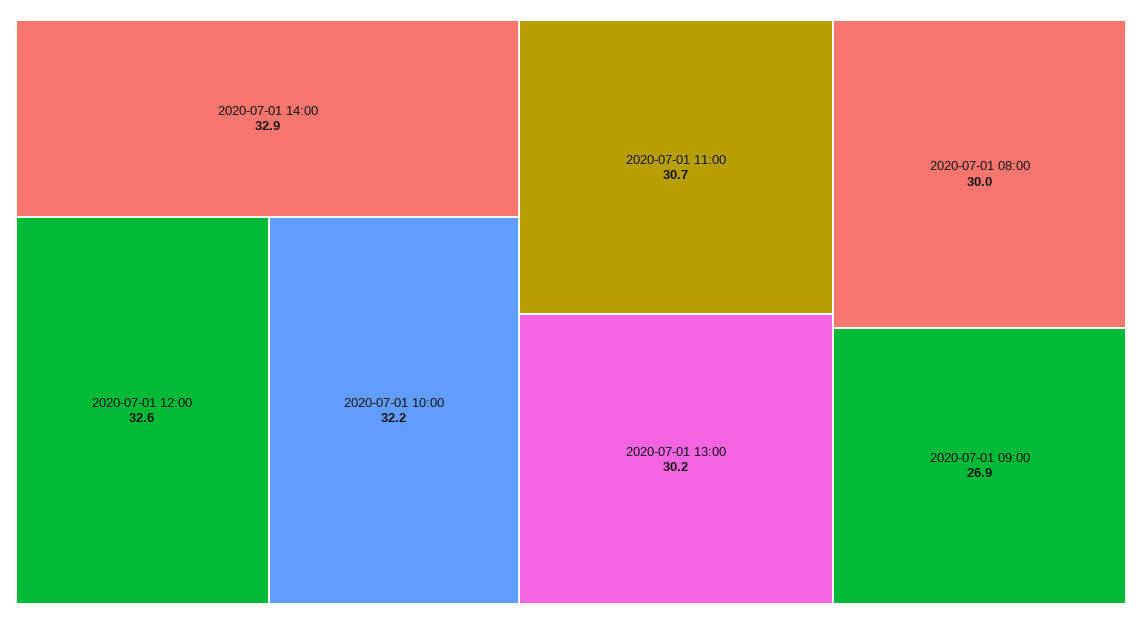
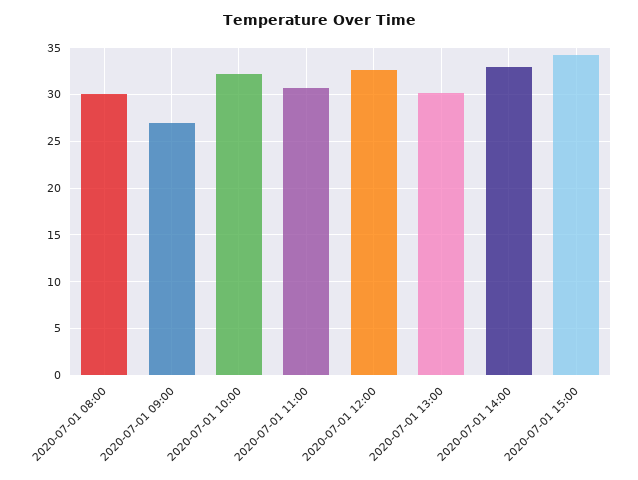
2020-07-01 15:00: none -> 34

